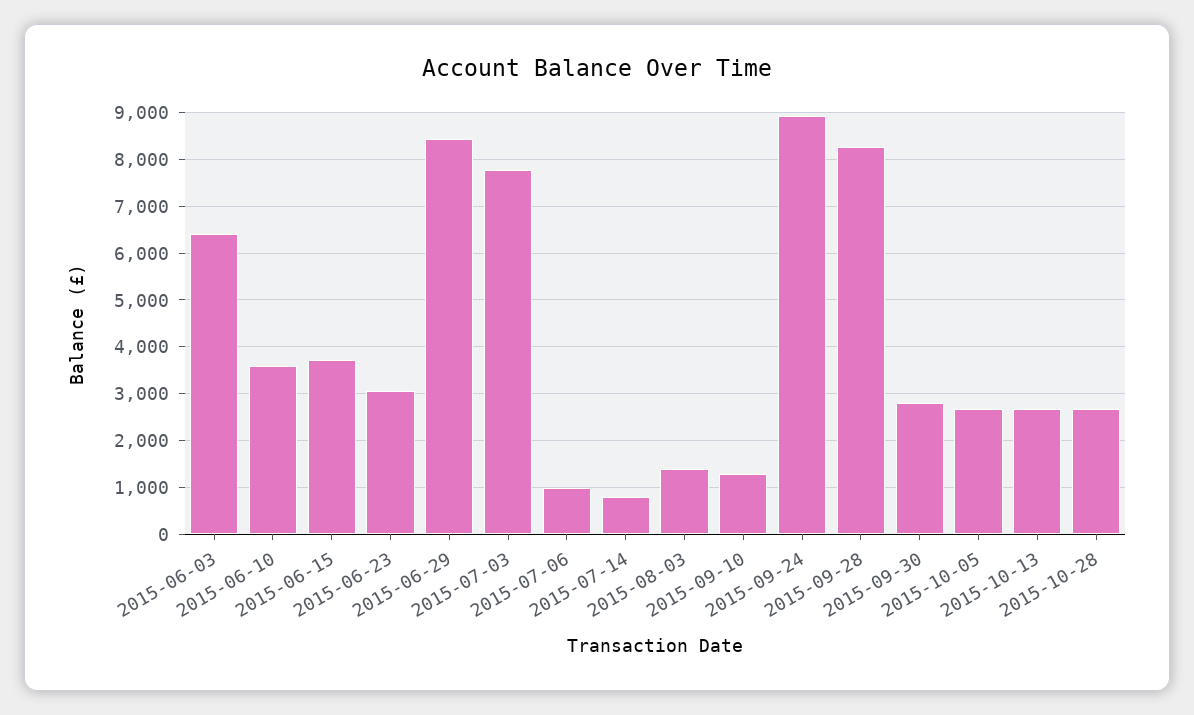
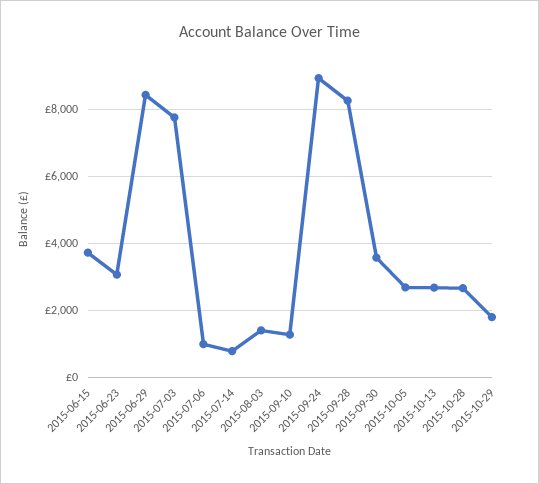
2015-06-03: 6400 -> none
2015-06-10: 3600 -> none
2015-09-30: 2800 -> 3600
2015-10-29: none -> 1800

